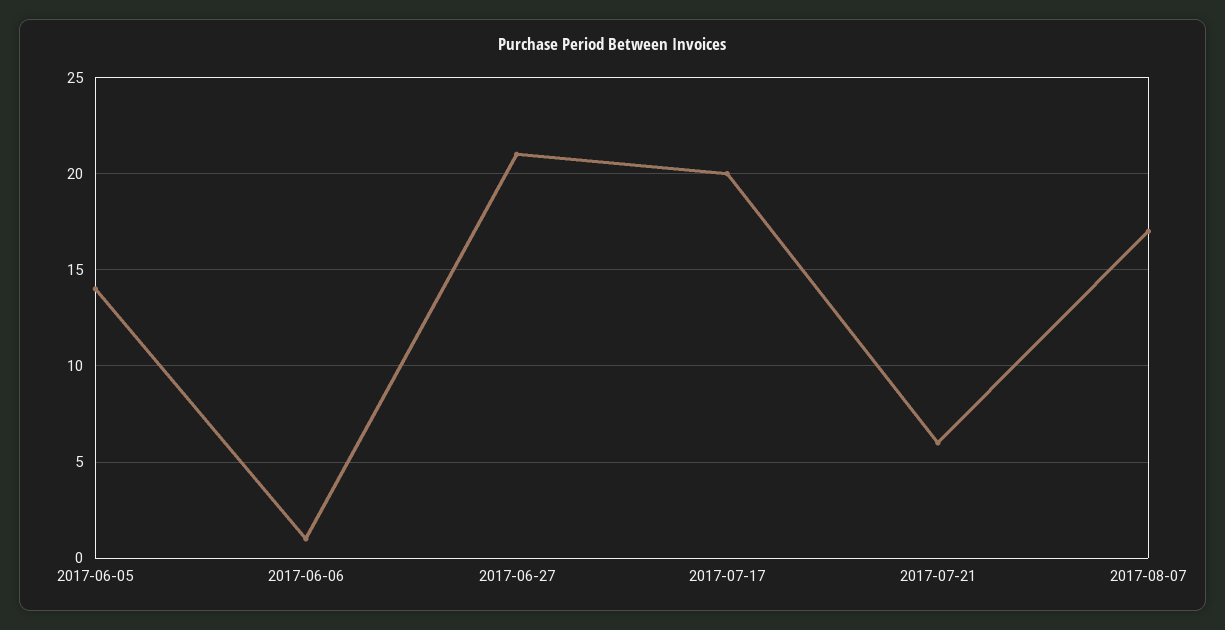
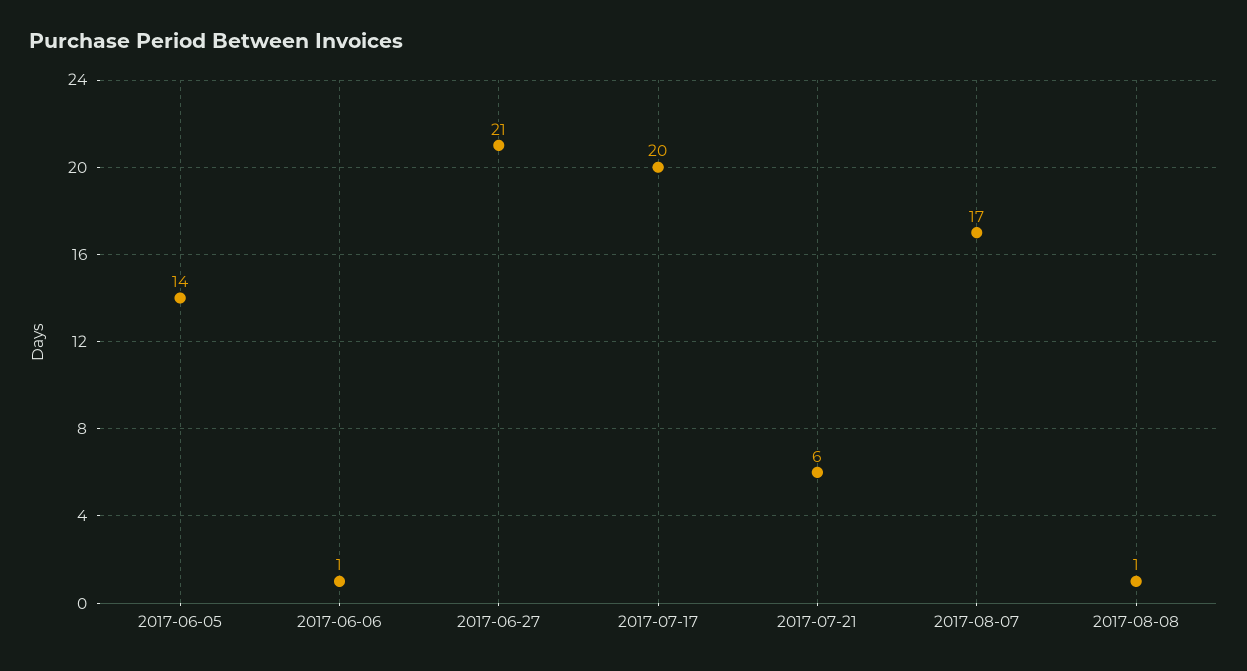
2017-08-08: none -> 1

